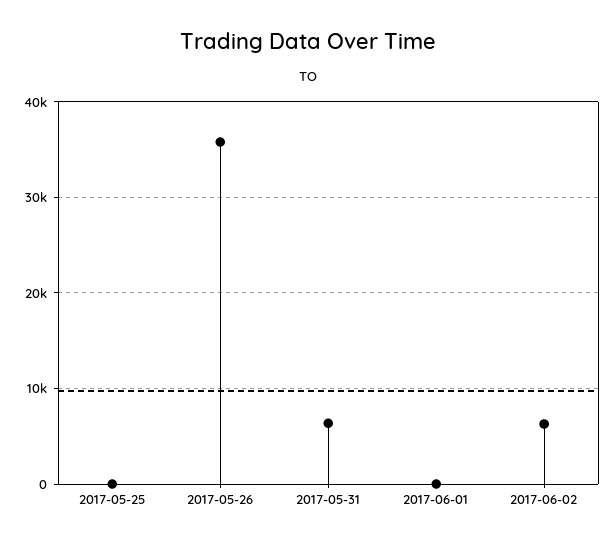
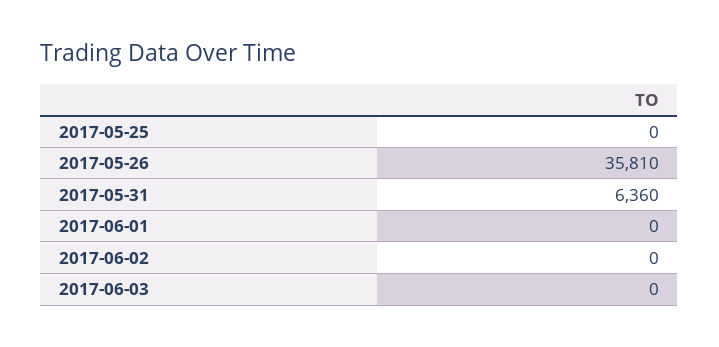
2017-06-02: 6000 -> 0
2017-06-03: none -> 0

